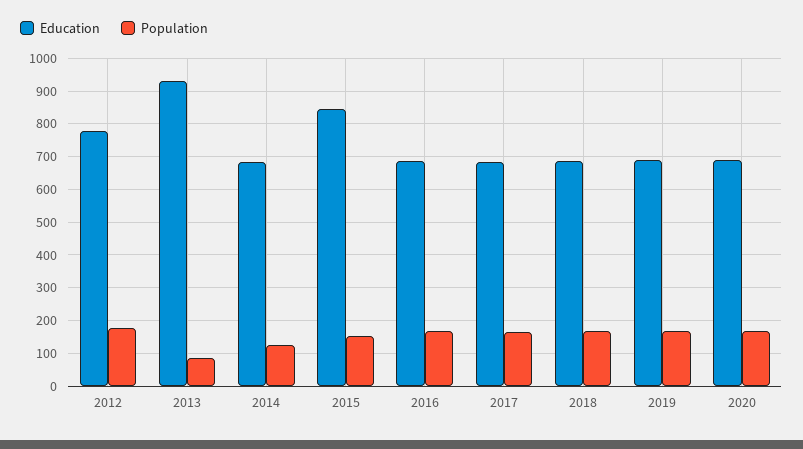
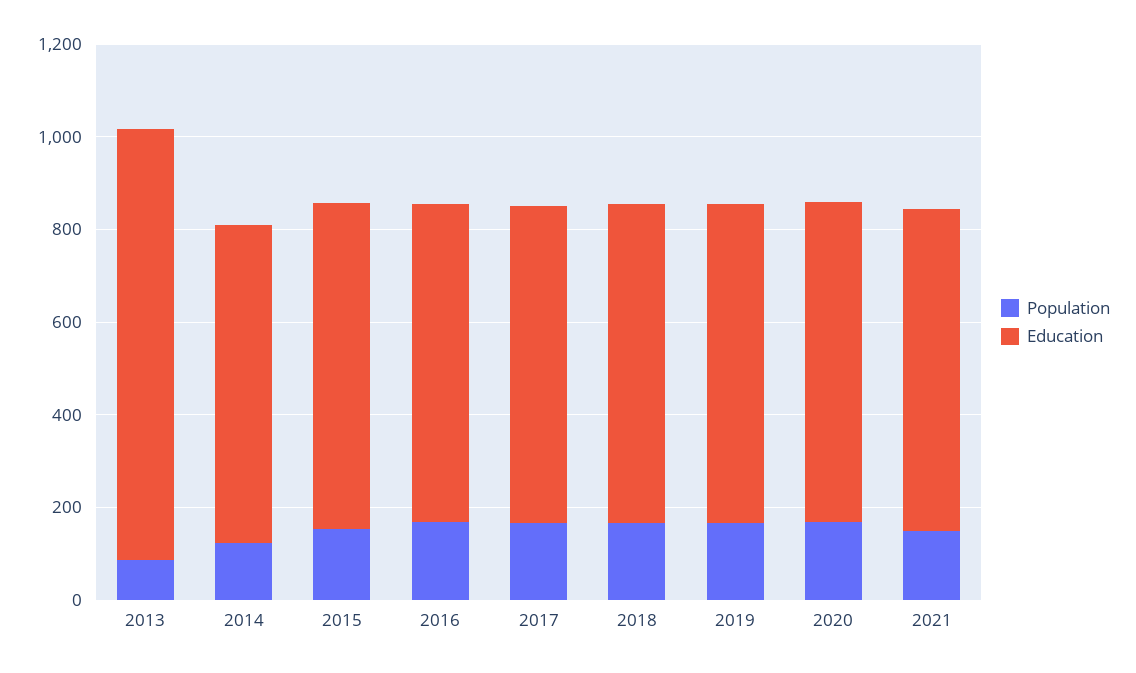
Education, 2012: 780 -> none
Population, 2012: 180 -> none
Education, 2015: 840 -> 700
Population, 2021: none -> 150
Education, 2021: none -> 700

